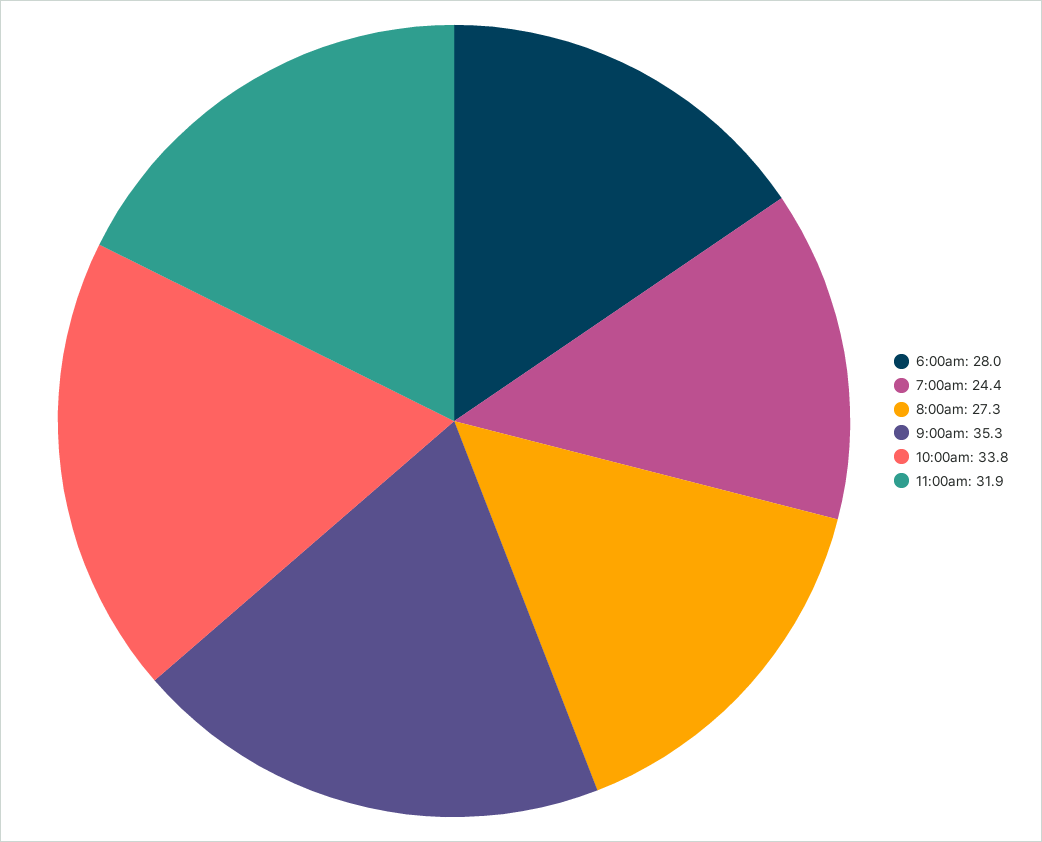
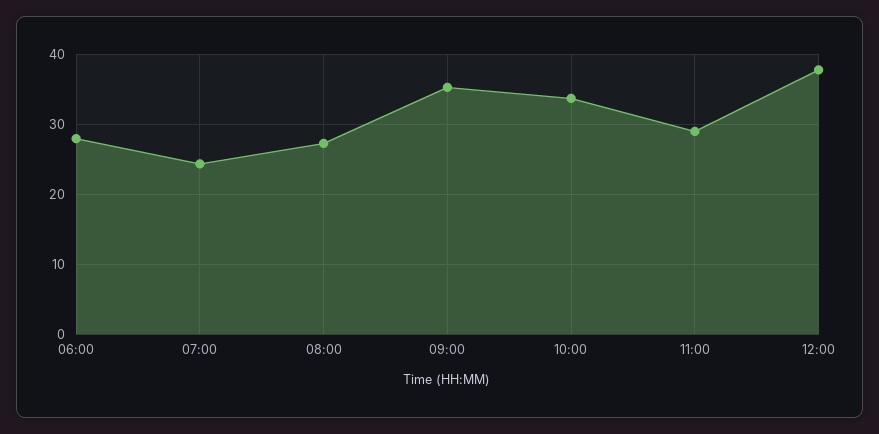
11:00am: 31.9 -> 29
12:00: none -> 38

